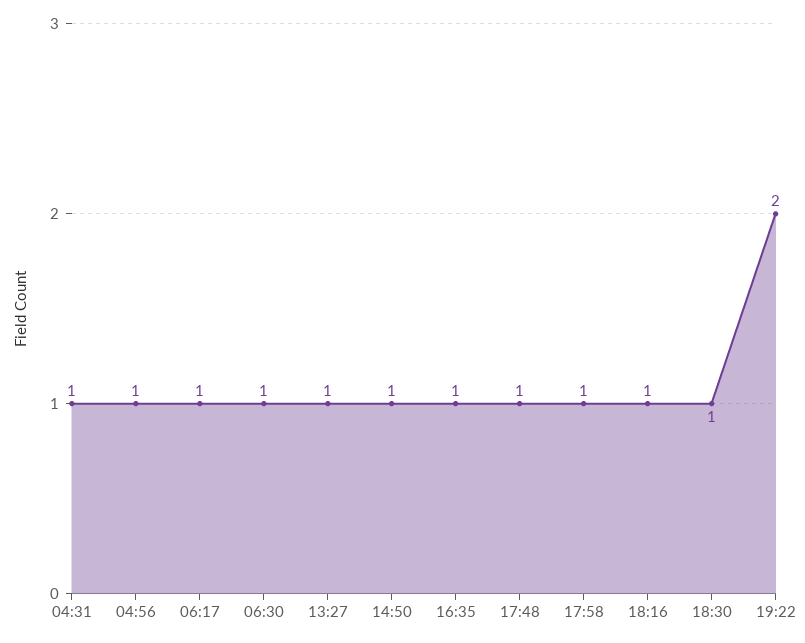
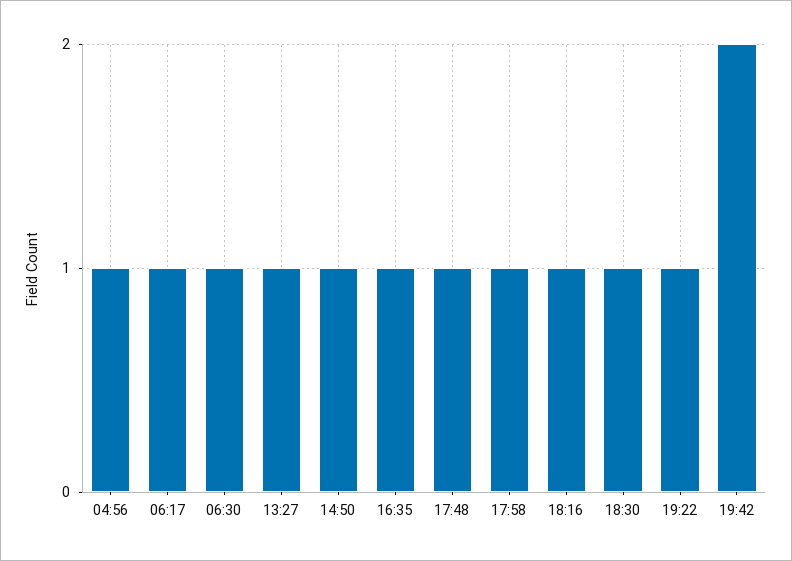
04:31: 1 -> none
19:22: 2 -> 1
19:42: none -> 2

